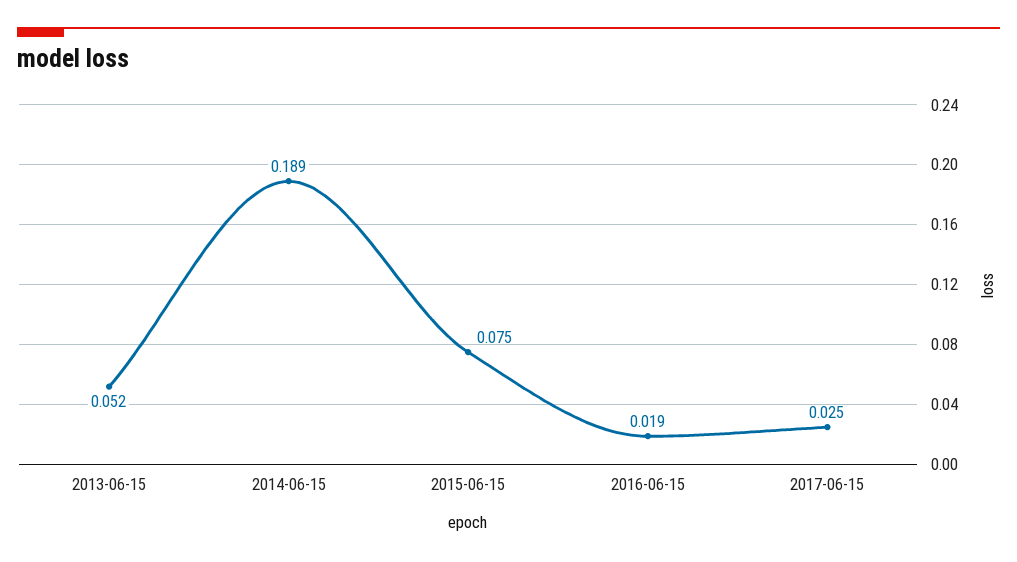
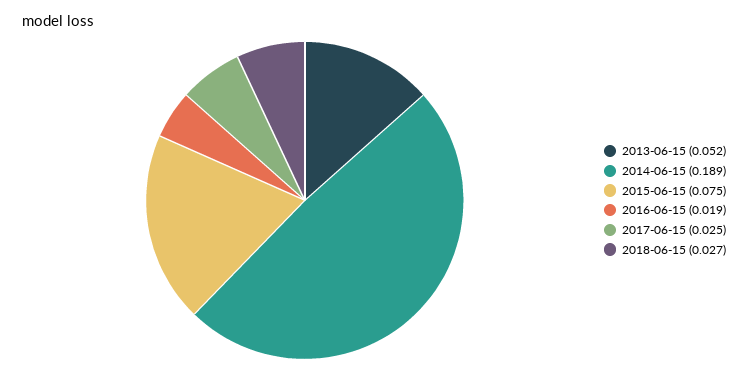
2018-06-15: none -> 0.027

